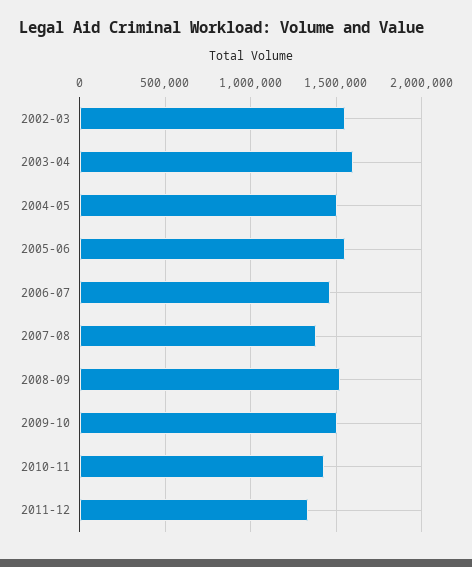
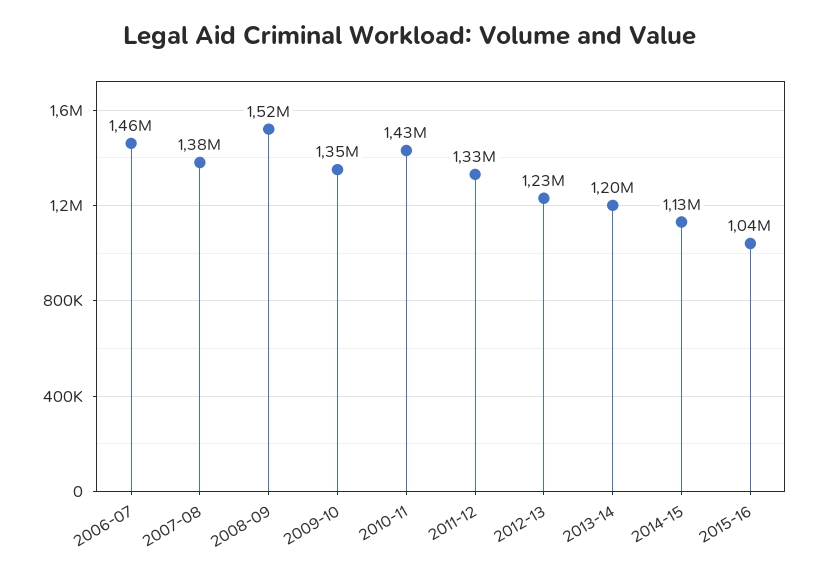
2002-03: 1550000 -> none
2003-04: 1600000 -> none
2004-05: 1500000 -> none
2005-06: 1550000 -> none
2009-10: 1500000 -> 1350000
2012-13: none -> 1230000
2013-14: none -> 1200000
2014-15: none -> 1130000
2015-16: none -> 1040000

